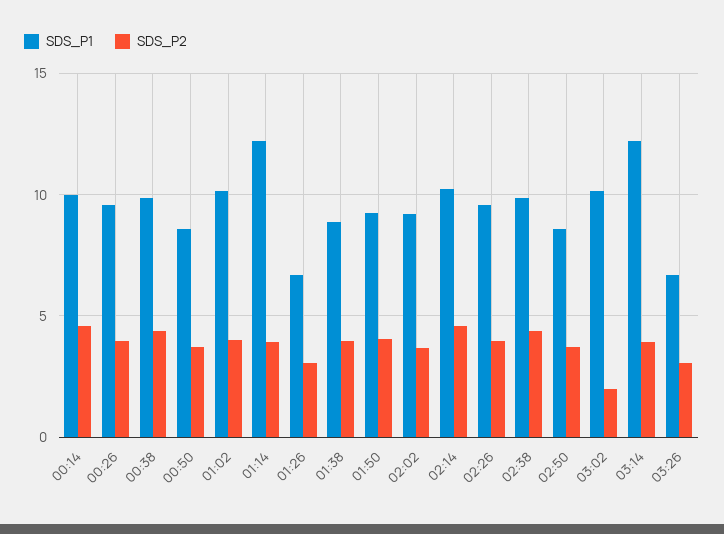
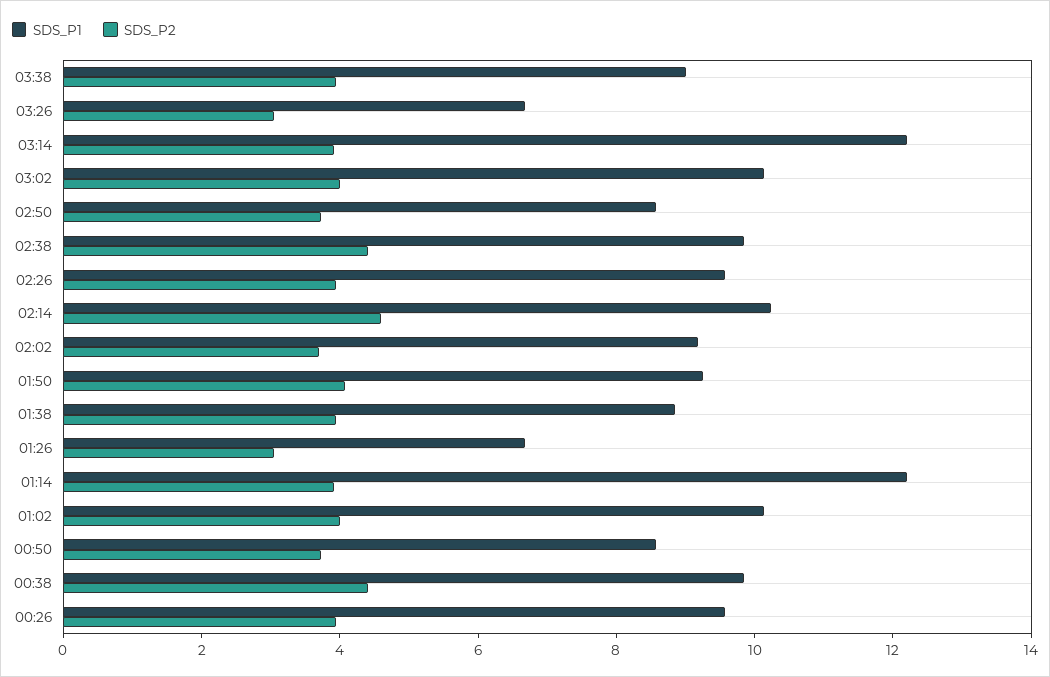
SDS_P1, 00:14: 10 -> none
SDS_P2, 00:14: 4.5 -> none
SDS_P2, 03:02: 2 -> 4
SDS_P1, 03:38: none -> 9
SDS_P2, 03:38: none -> 4

